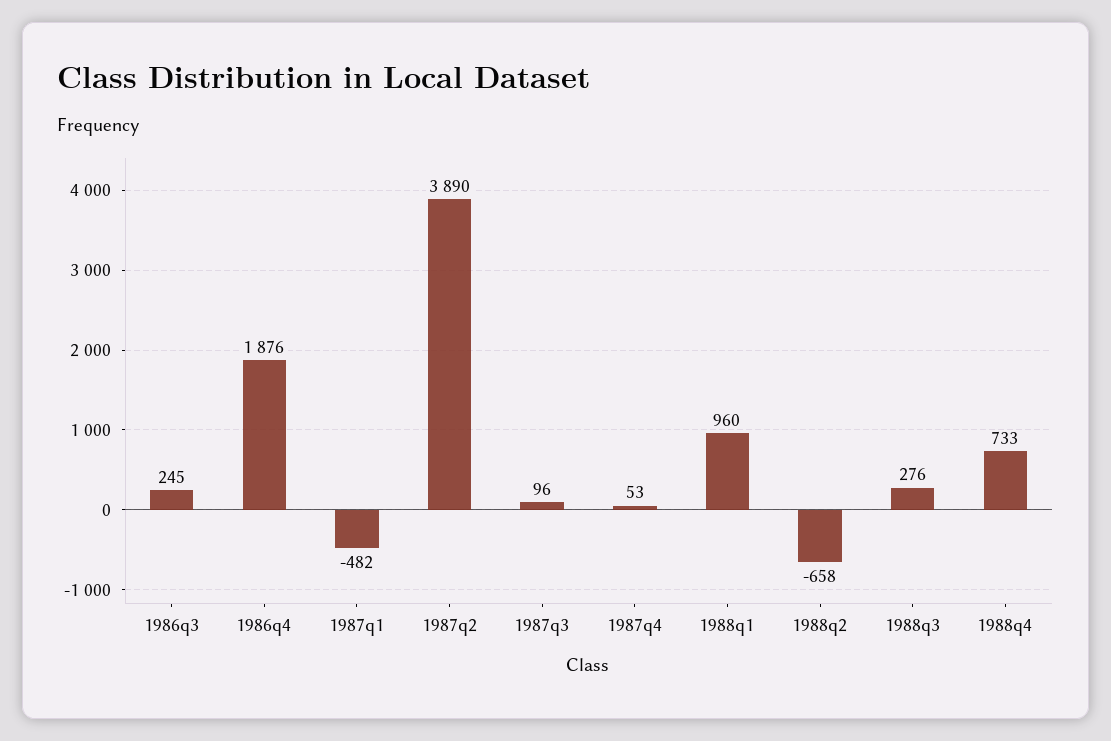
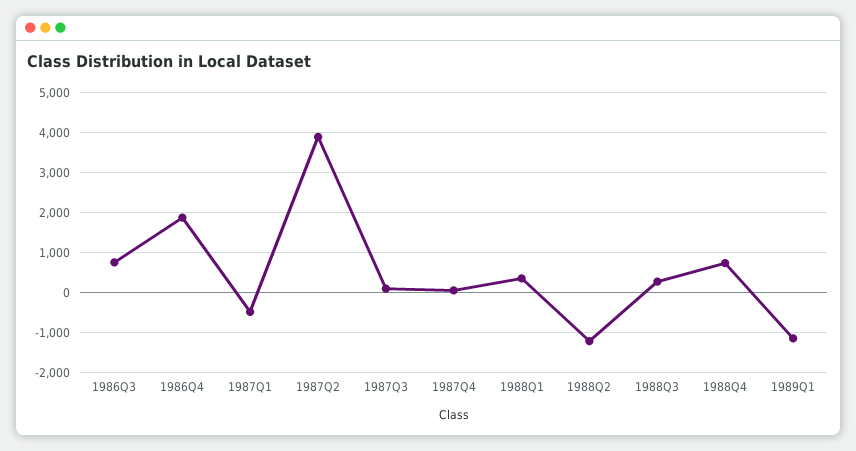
1986q3: 245 -> 800
1988q1: 960 -> 400
1988q2: -658 -> -1200
1989Q1: none -> -1200

